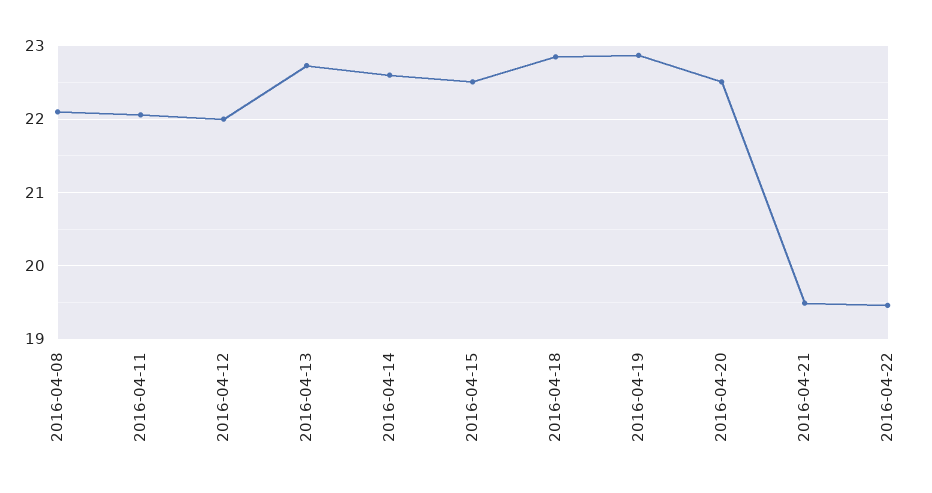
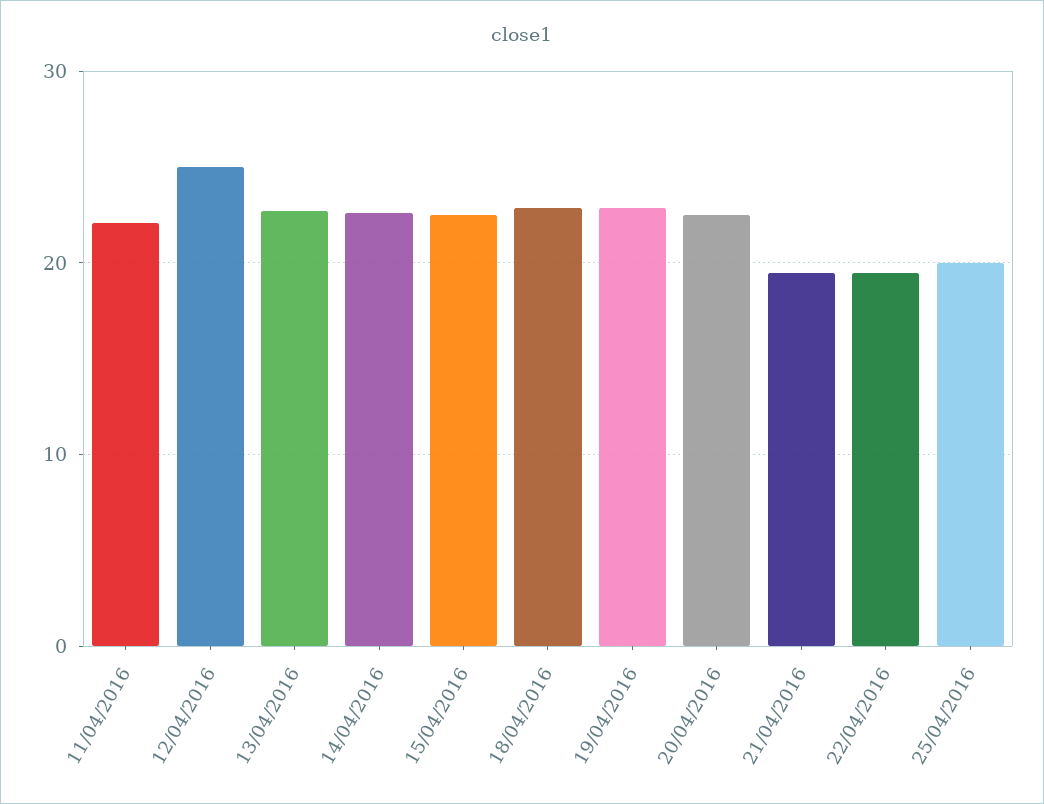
2016-04-08: 22.1 -> none
2016-04-12: 22 -> 25
25/04/2016: none -> 20

